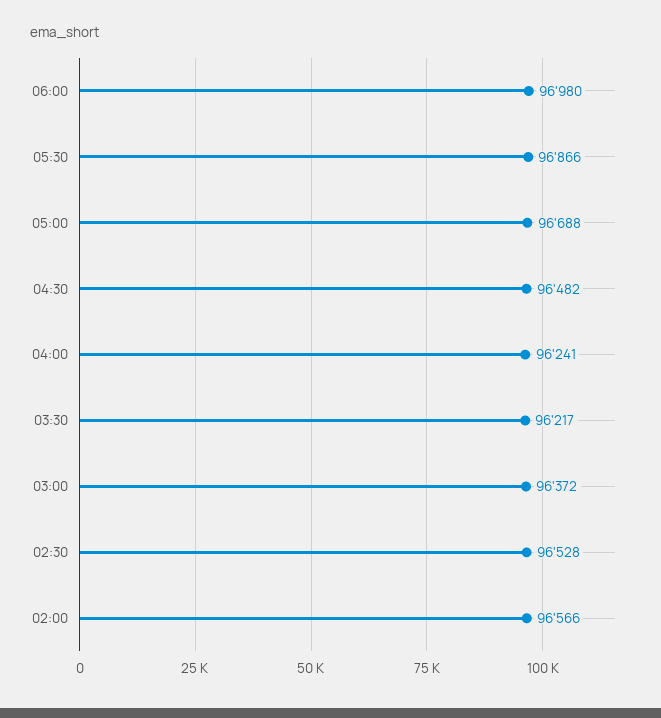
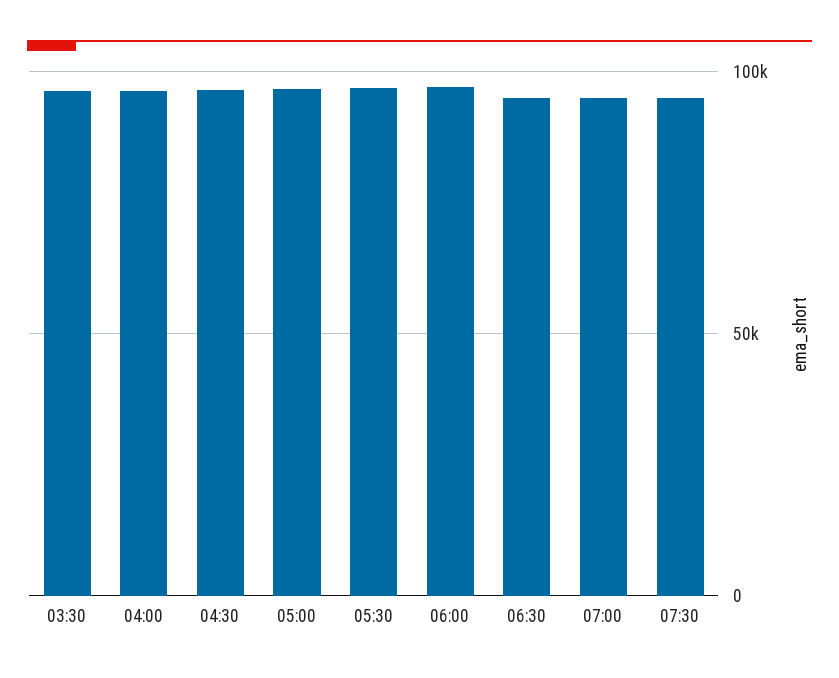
03:00: 96372 -> none
02:30: 96528 -> none
02:00: 96566 -> none
06:30: none -> 95000
07:00: none -> 95000
07:30: none -> 95000

